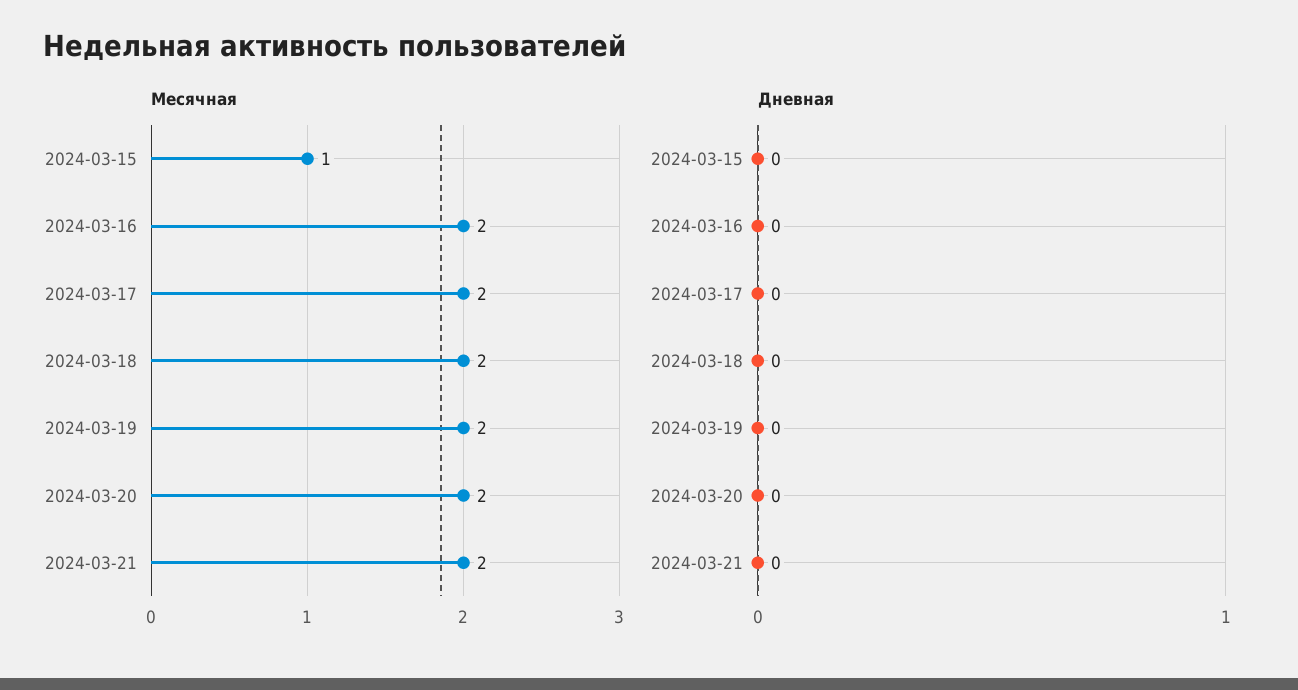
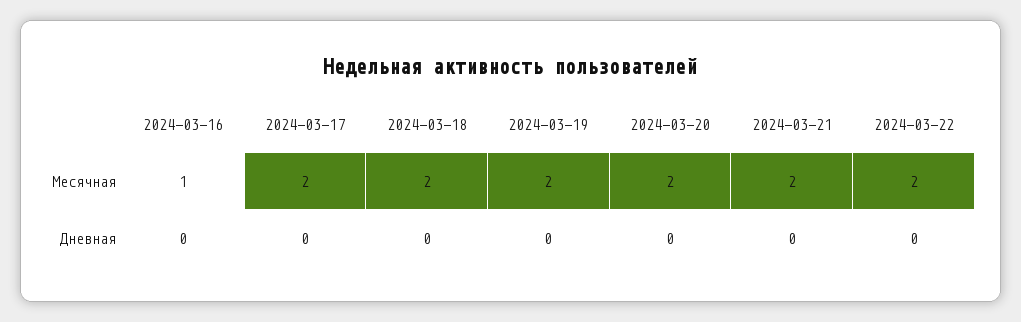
Месячная, 2024-03-15: 1 -> none
Месячная, 2024-03-16: 2 -> 1
Дневная, 2024-03-15: 0 -> none
Месячная, 2024-03-22: none -> 2
Дневная, 2024-03-22: none -> 0

